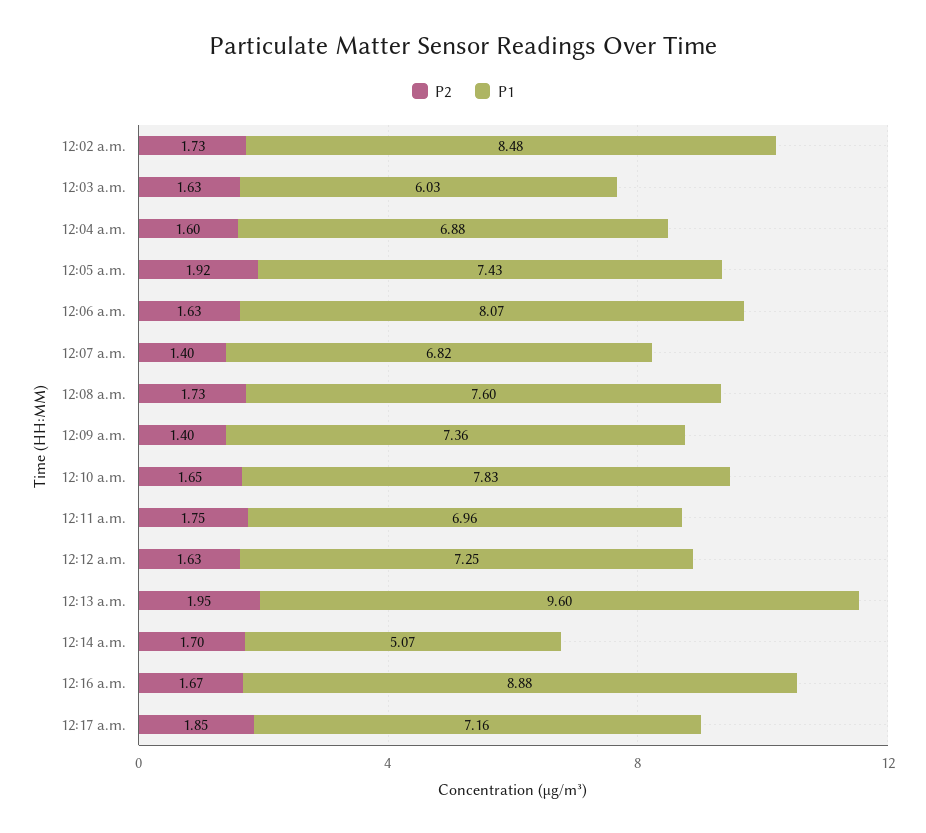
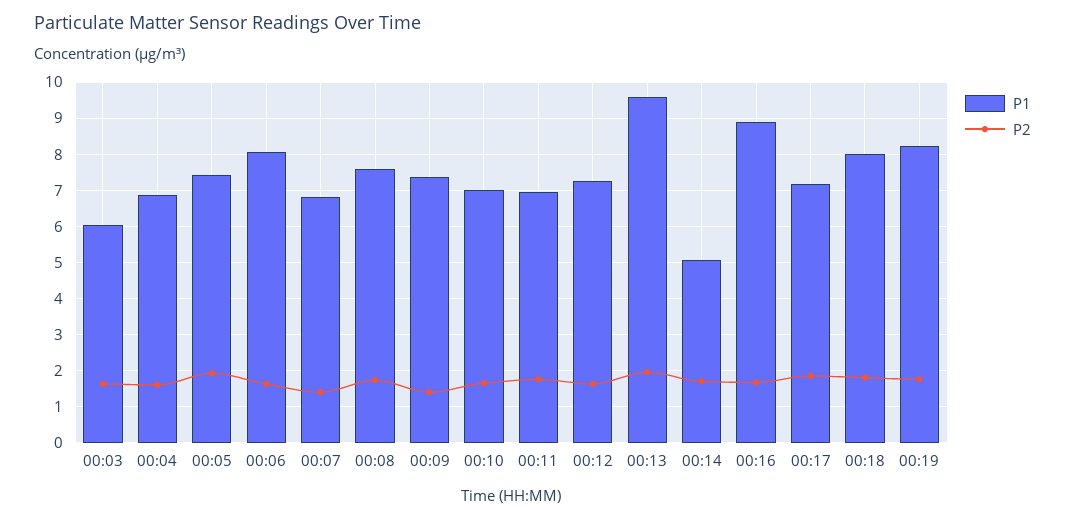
P2, 12:02 a.m.: 1.73 -> none
P1, 12:02 a.m.: 8.48 -> none
P1, 12:10 a.m.: 7.83 -> 7
P1, 00:18: none -> 8
P2, 00:18: none -> 1.8
P1, 00:19: none -> 8.2
P2, 00:19: none -> 1.8

